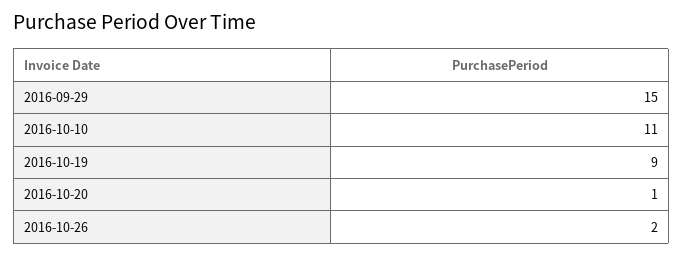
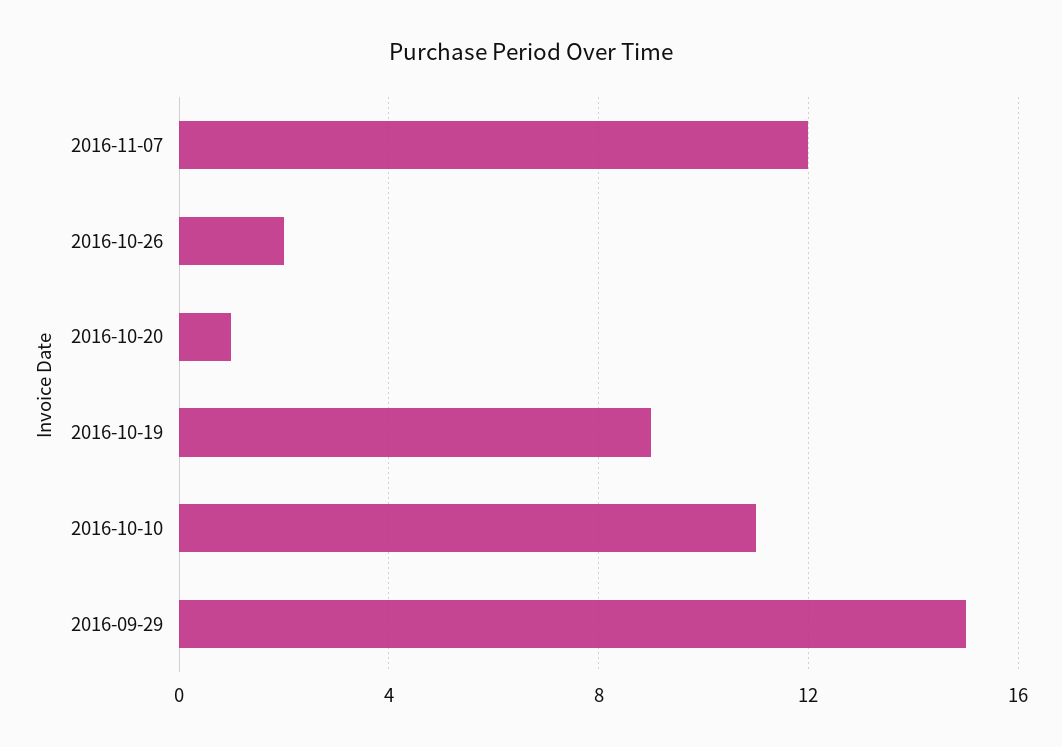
2016-11-07: none -> 12

